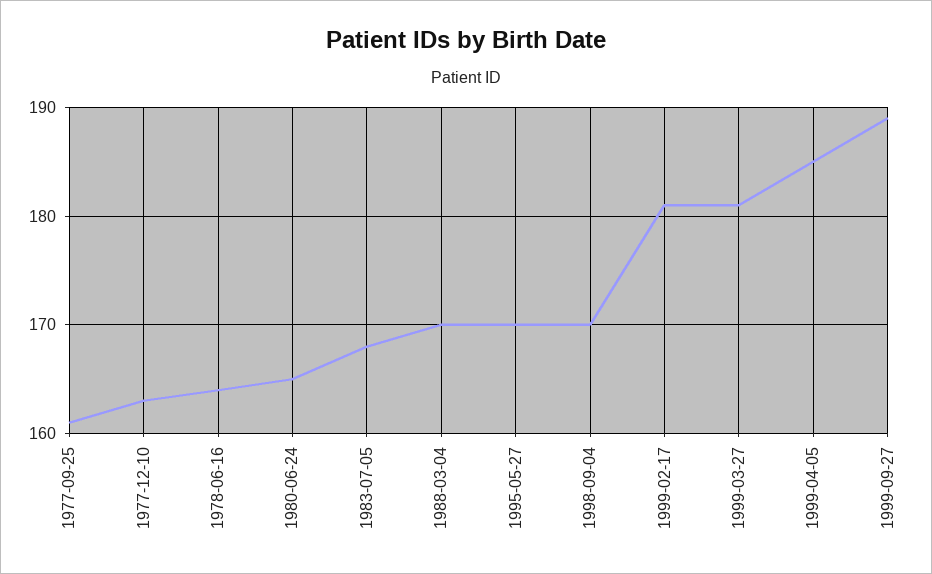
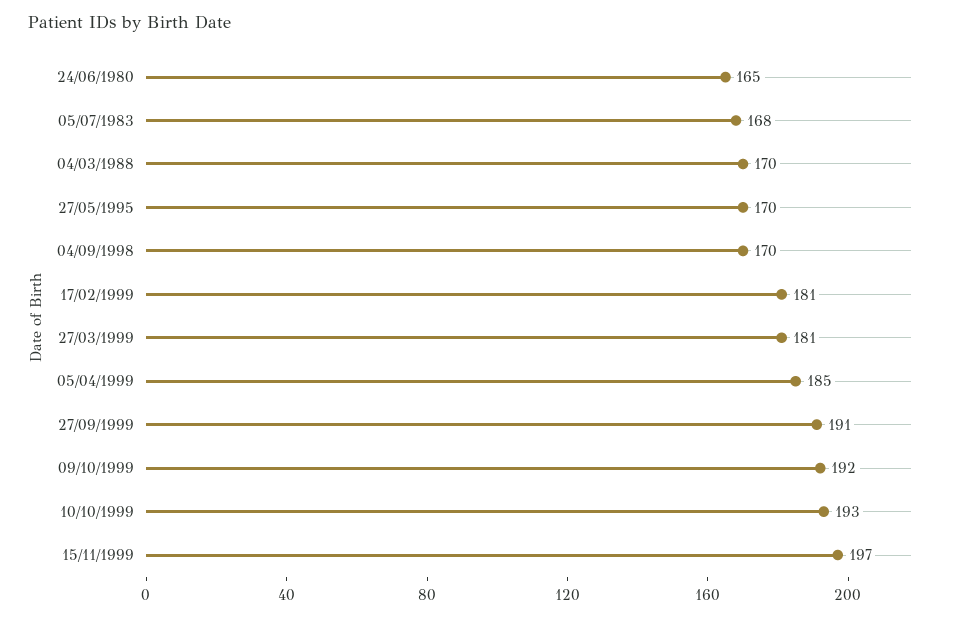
1977-09-25: 161 -> none
1977-12-10: 163 -> none
1978-06-16: 164 -> none
1999-09-27: 189 -> 191
09/10/1999: none -> 192
10/10/1999: none -> 193
15/11/1999: none -> 197

